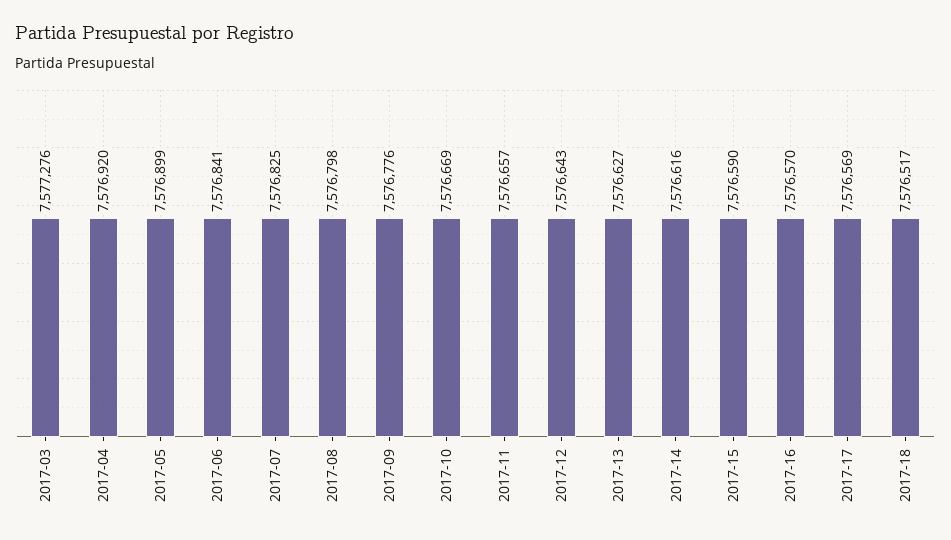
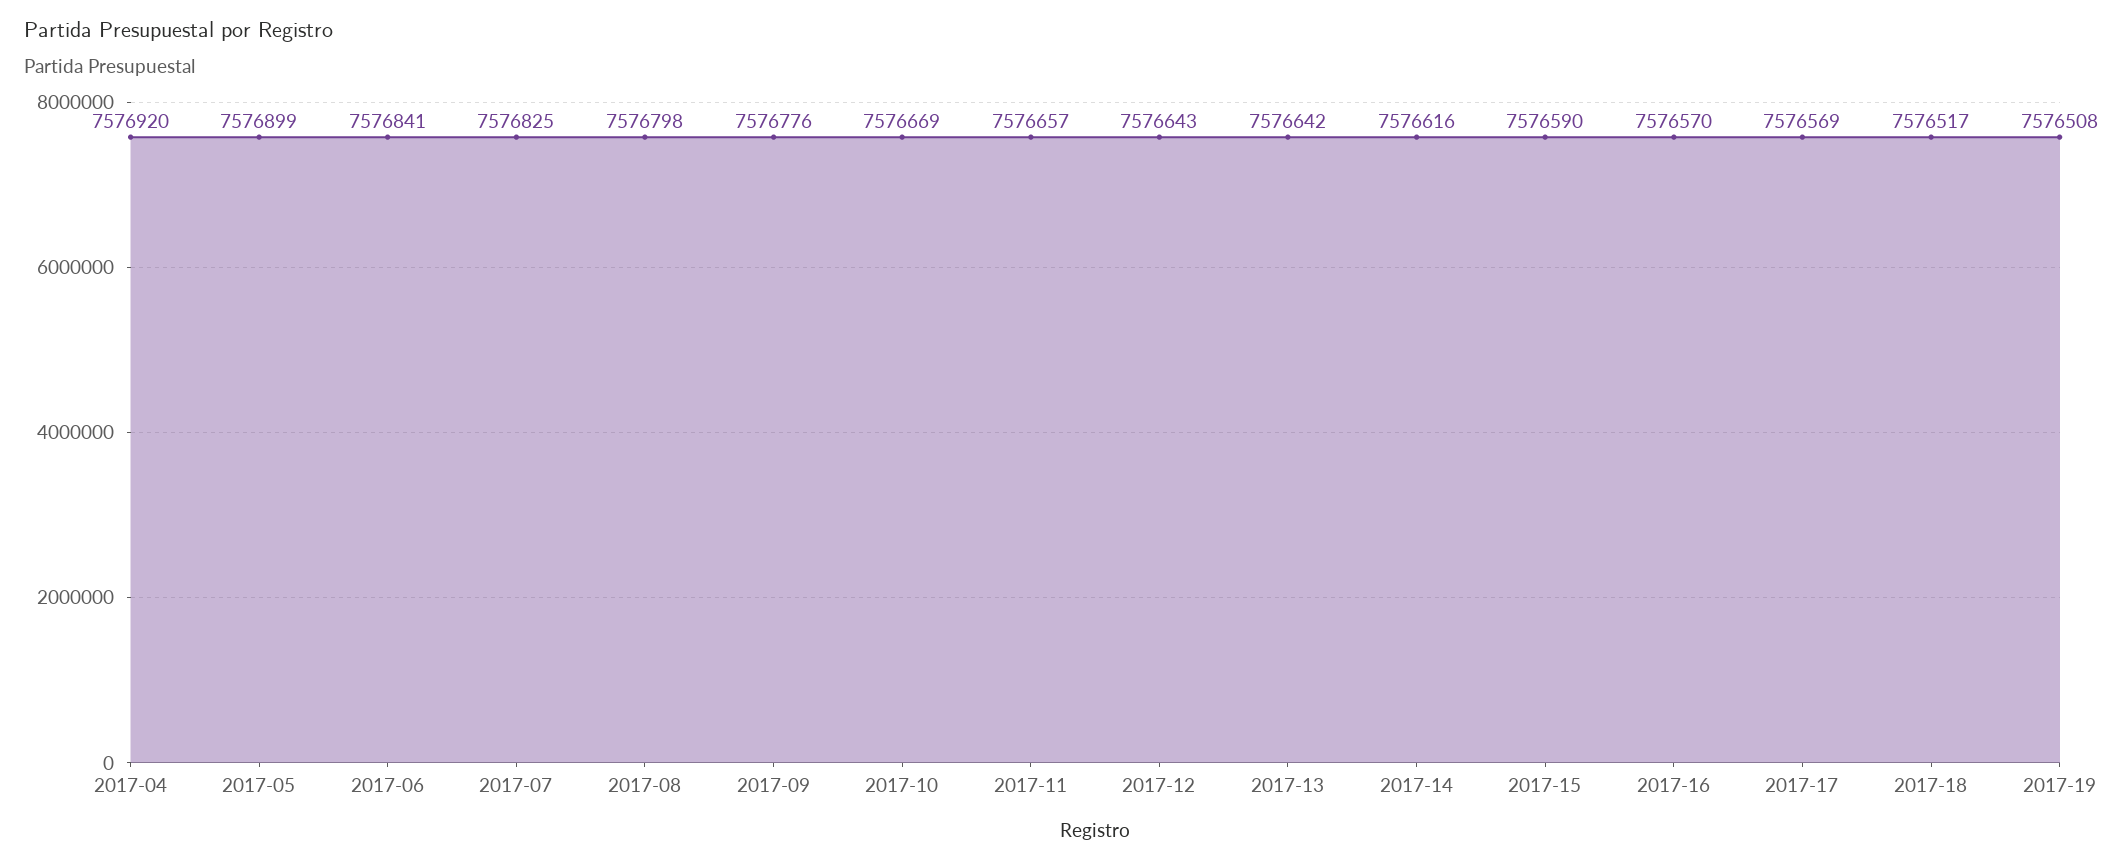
2017-03: 7577276 -> none
2017-13: 7576627 -> 7576642
2017-19: none -> 7576508

